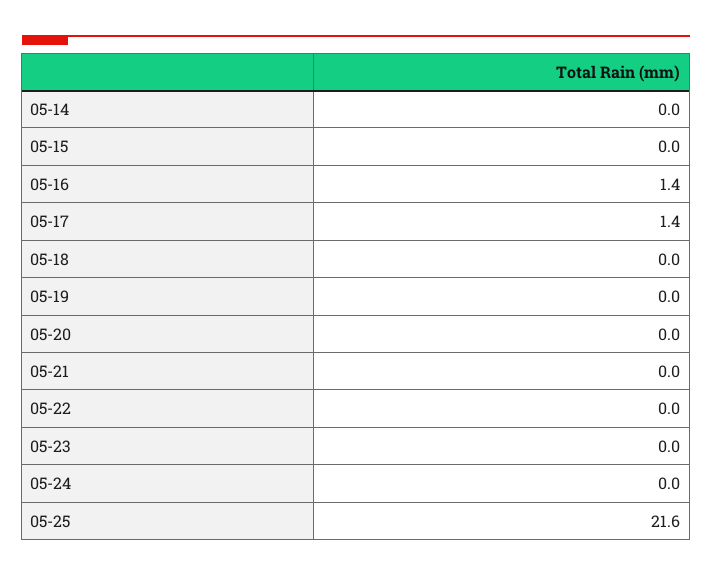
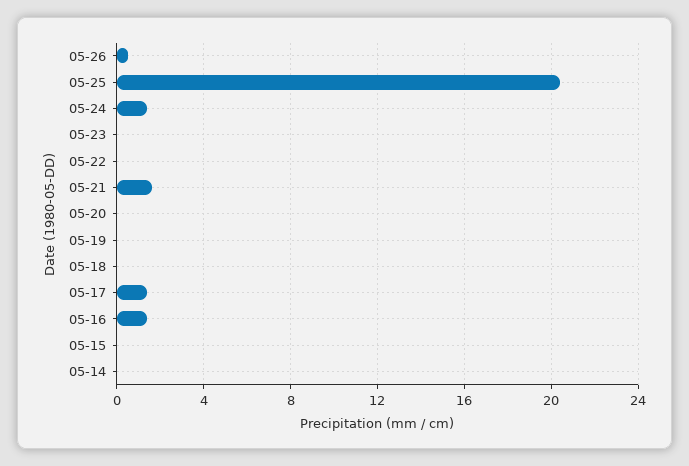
05-21: 0 -> 1.5
05-24: 0 -> 1.5
05-25: 21.6 -> 20.5
05-26: none -> 0.5

